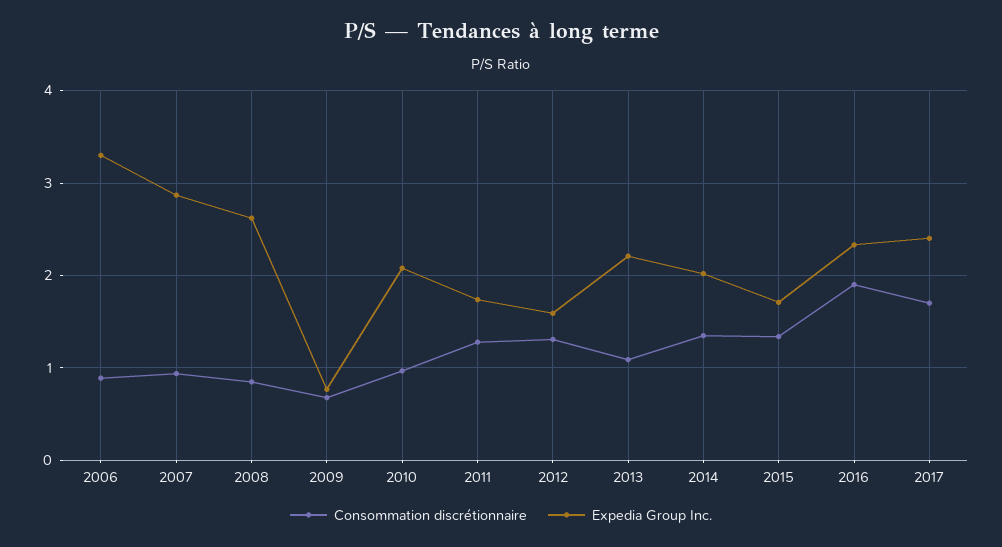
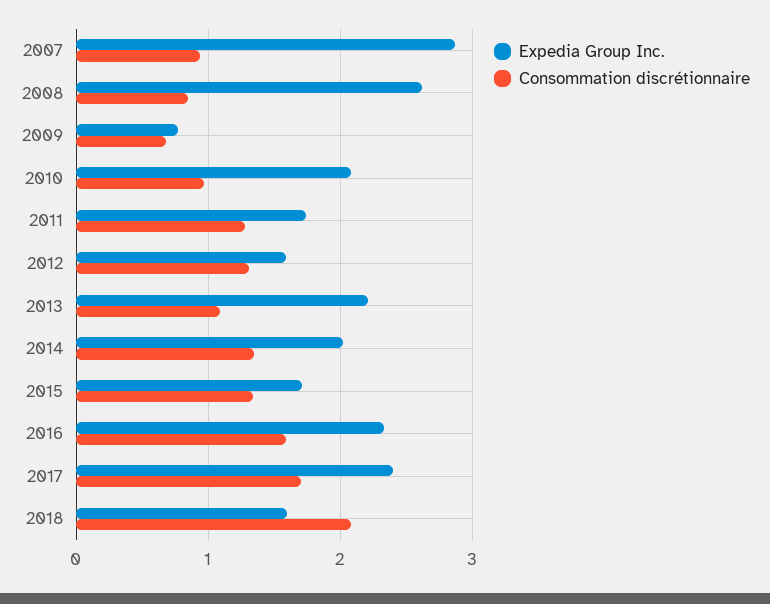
Consommation discrétionnaire, 2006: 0.9 -> none
Expedia Group Inc., 2006: 3.3 -> none
Consommation discrétionnaire, 2016: 1.9 -> 1.6
Expedia Group Inc., 2018: none -> 1.6
Consommation discrétionnaire, 2018: none -> 2.1

